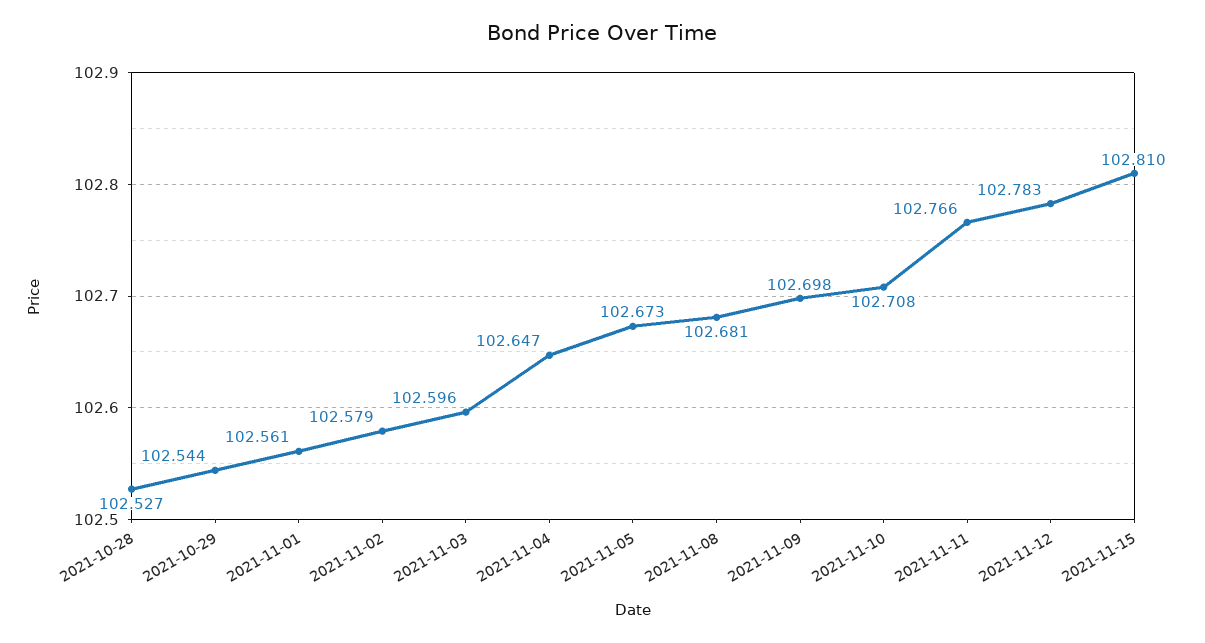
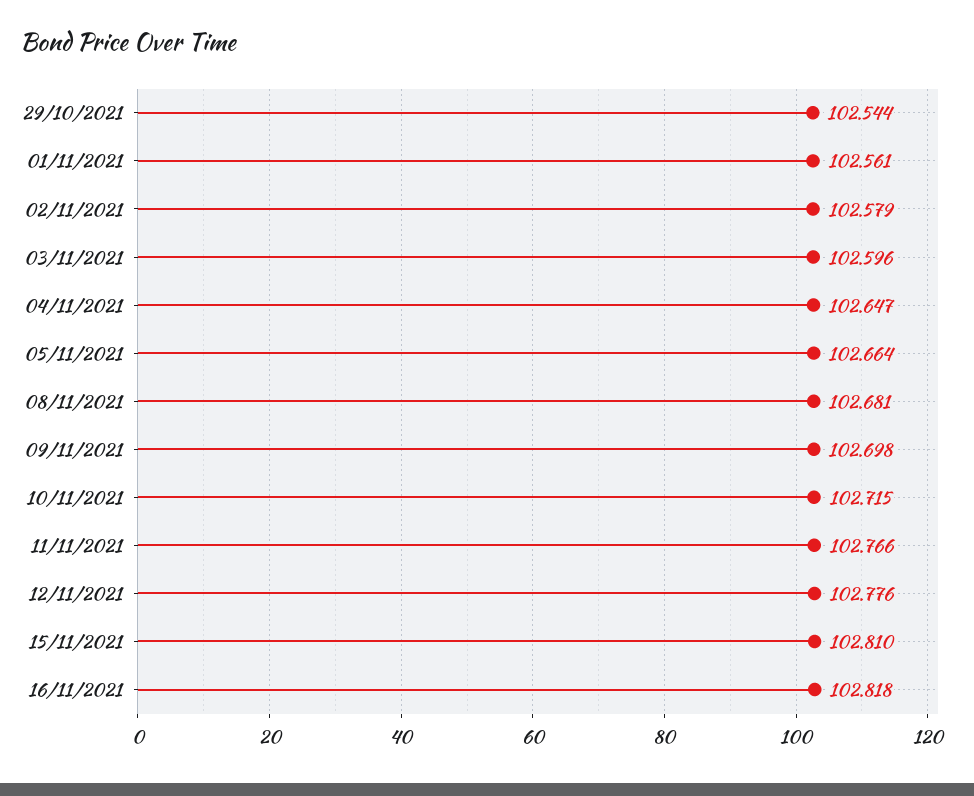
2021-10-28: 102.527 -> none
2021-11-05: 102.673 -> 102.664
2021-11-10: 102.708 -> 102.715
2021-11-12: 102.783 -> 102.776
16/11/2021: none -> 102.818

